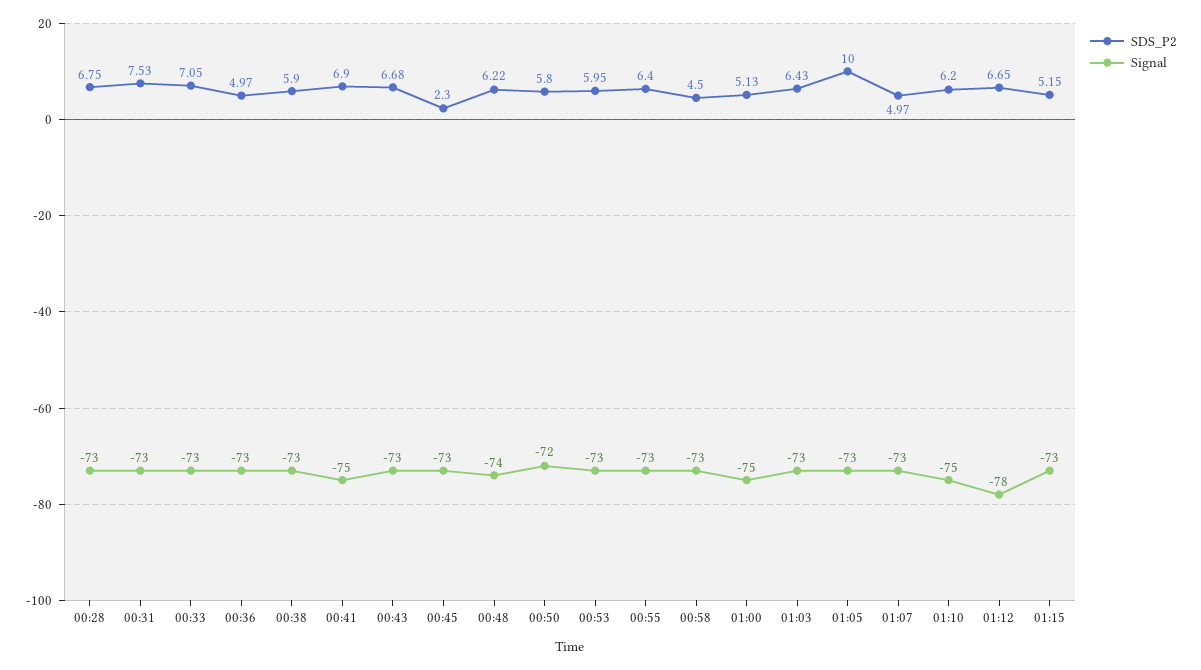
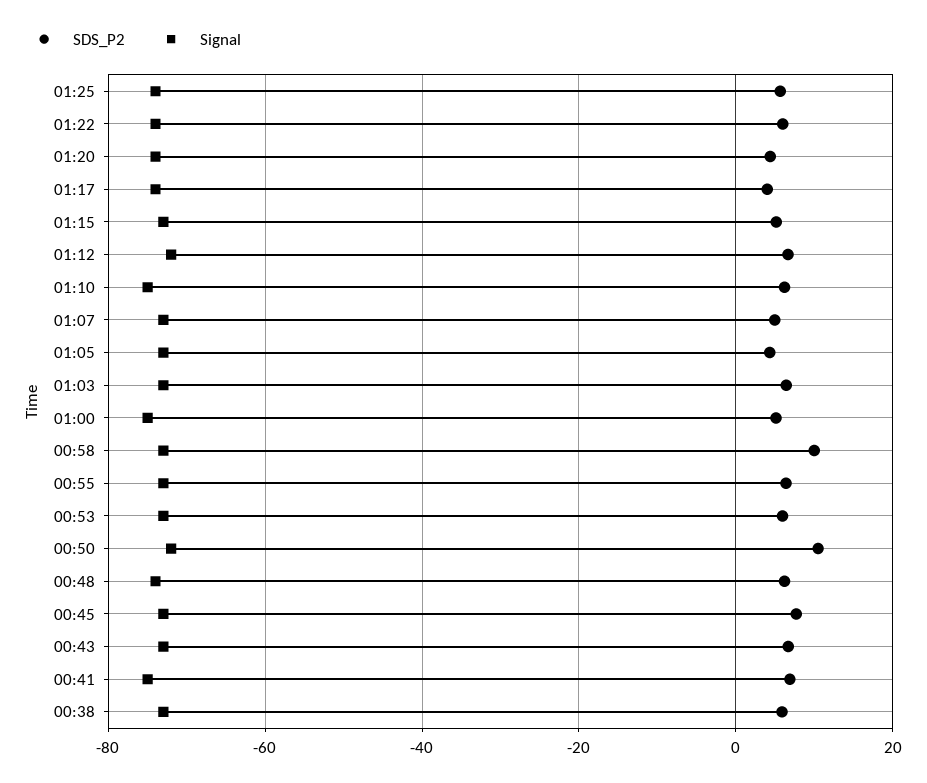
SDS_P2, 00:28: 6.75 -> none
Signal, 00:28: -73 -> none
SDS_P2, 00:31: 7.53 -> none
Signal, 00:31: -73 -> none
SDS_P2, 00:33: 7.05 -> none
Signal, 00:33: -73 -> none
SDS_P2, 00:36: 4.97 -> none
Signal, 00:36: -73 -> none
SDS_P2, 00:45: 2.3 -> 8
SDS_P2, 00:50: 5.8 -> 10
SDS_P2, 00:58: 4.5 -> 10
SDS_P2, 01:05: 10 -> 4
Signal, 01:12: -78 -> -72
SDS_P2, 01:25: none -> 6
Signal, 01:25: none -> -74
SDS_P2, 01:22: none -> 6
Signal, 01:22: none -> -74
SDS_P2, 01:20: none -> 4
Signal, 01:20: none -> -74
SDS_P2, 01:17: none -> 4
Signal, 01:17: none -> -74

